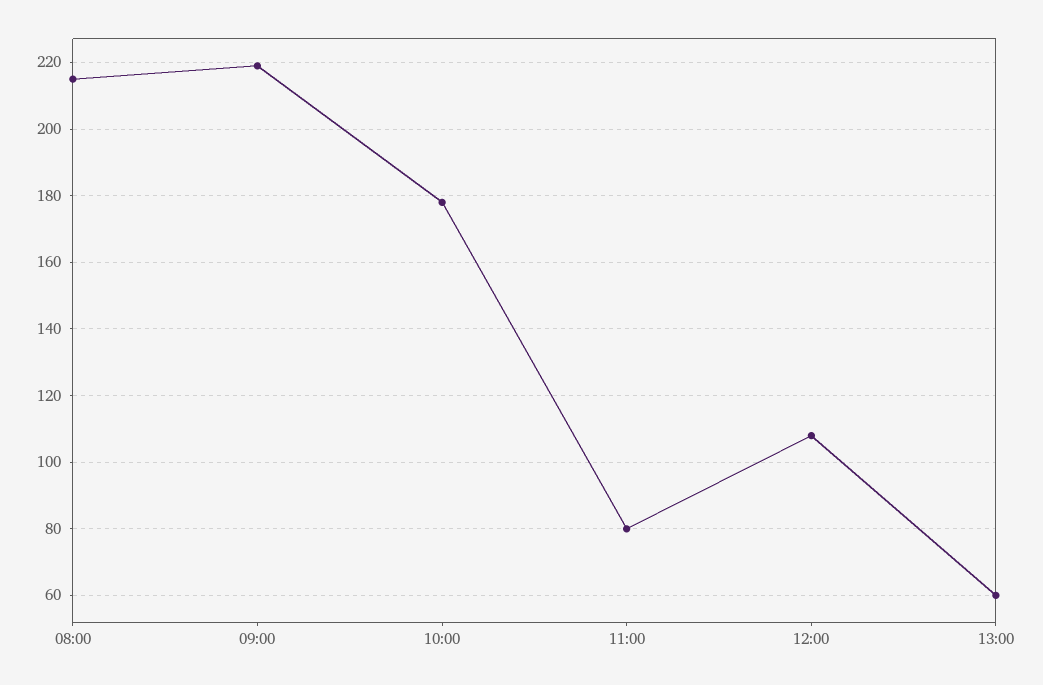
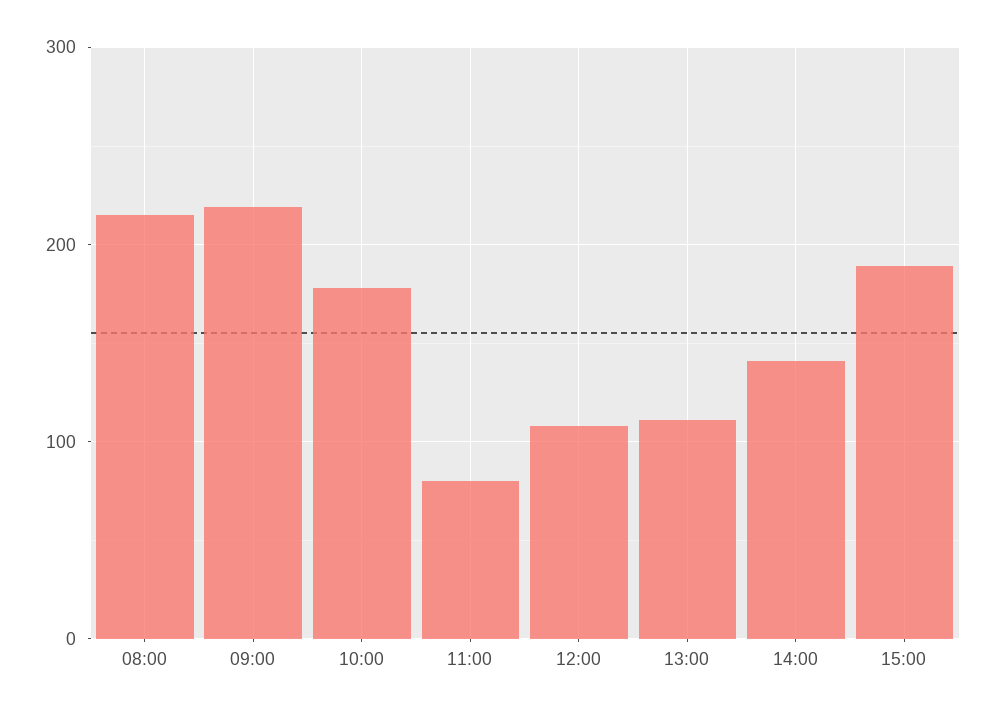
13:00: 60 -> 110
14:00: none -> 140
15:00: none -> 190

